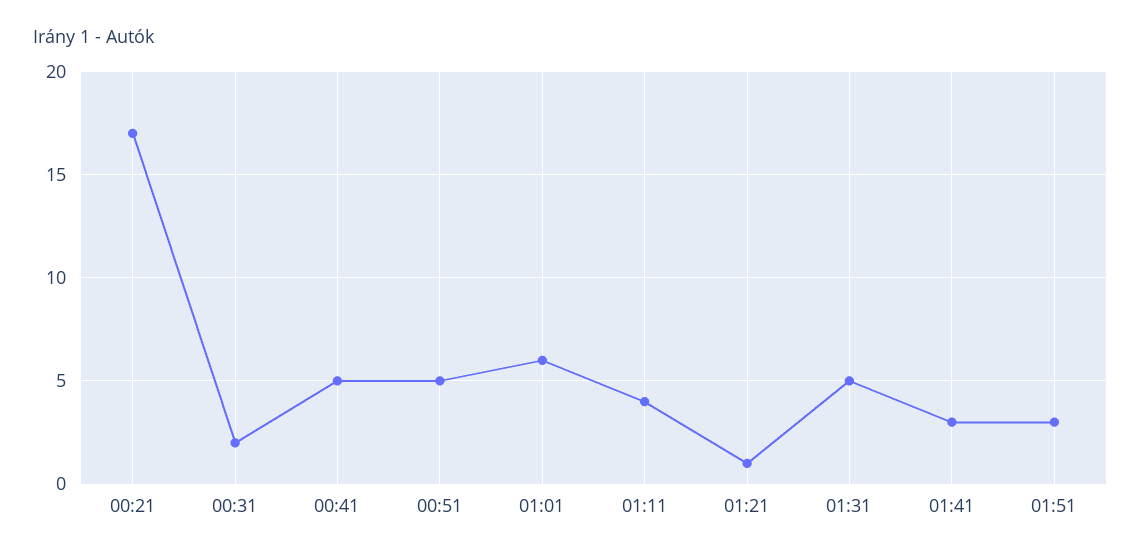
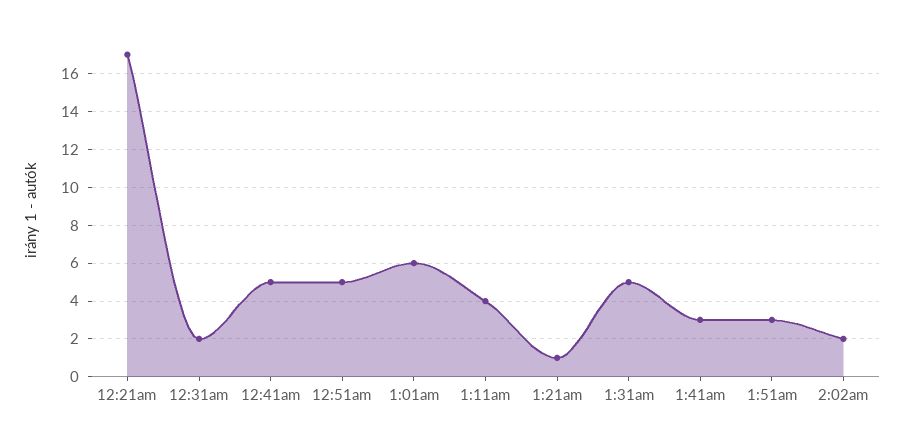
2:02am: none -> 2

